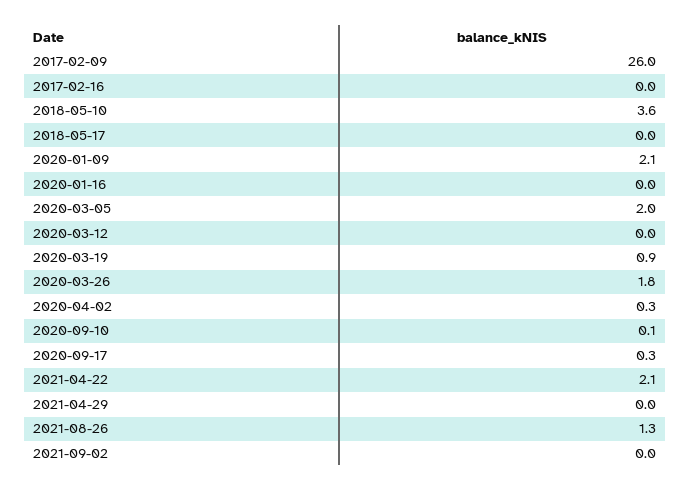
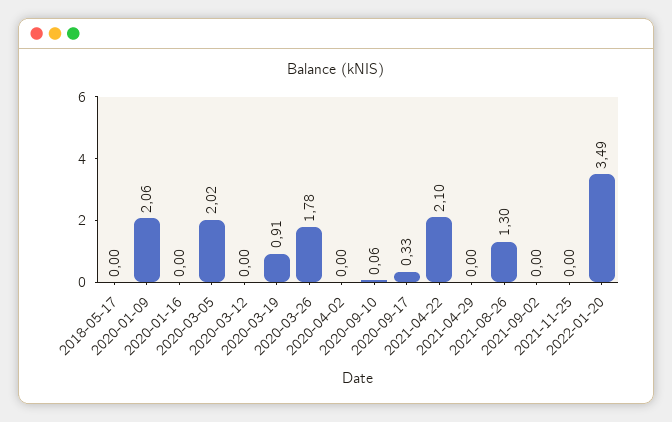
2017-02-09: 26 -> none
2017-02-16: 0 -> none
2018-05-10: 3.6 -> none
2020-04-02: 0.3 -> 0
2021-11-25: none -> 0
2022-01-20: none -> 3.49

